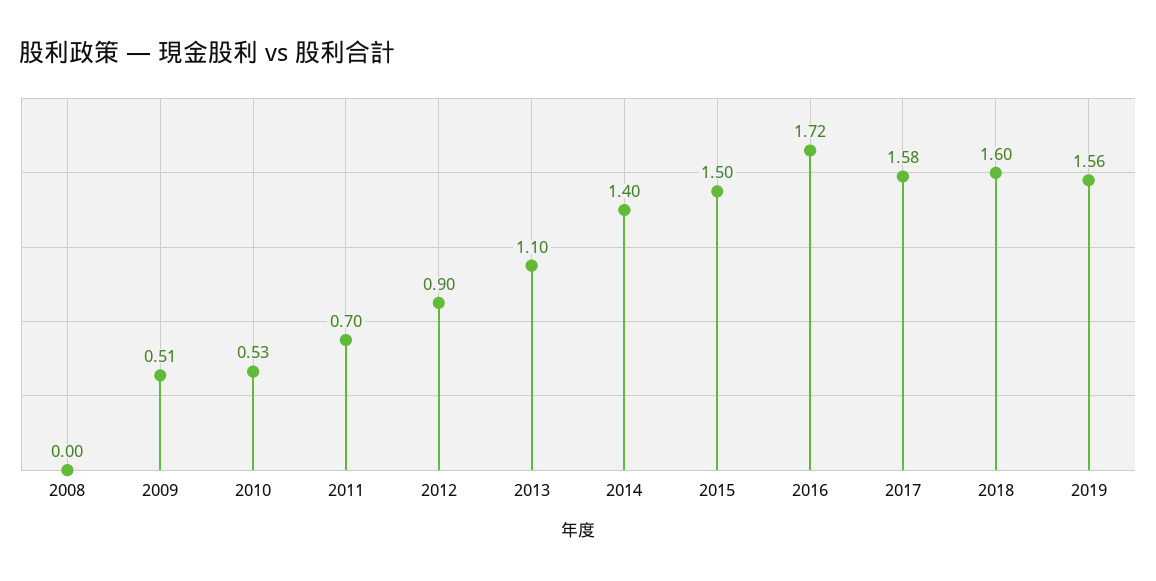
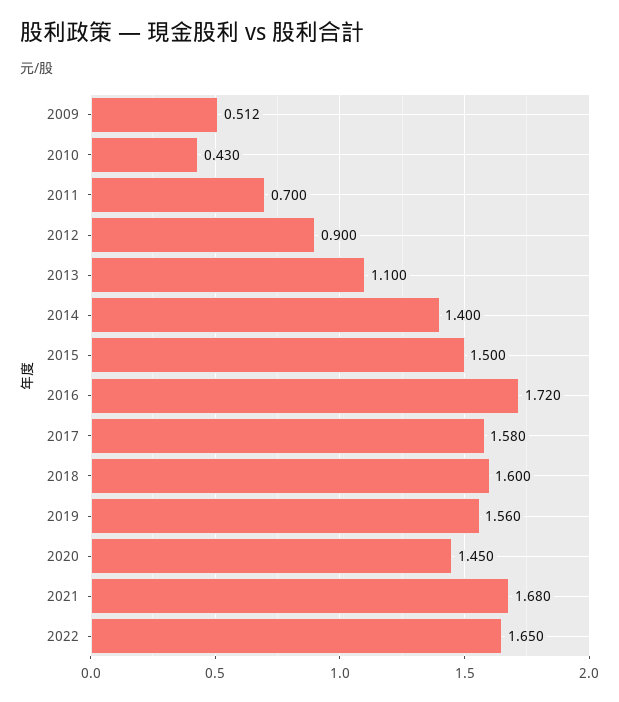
2008: 0 -> none
2010: 0.53 -> 0.43
2020: none -> 1.45
2021: none -> 1.68
2022: none -> 1.65

